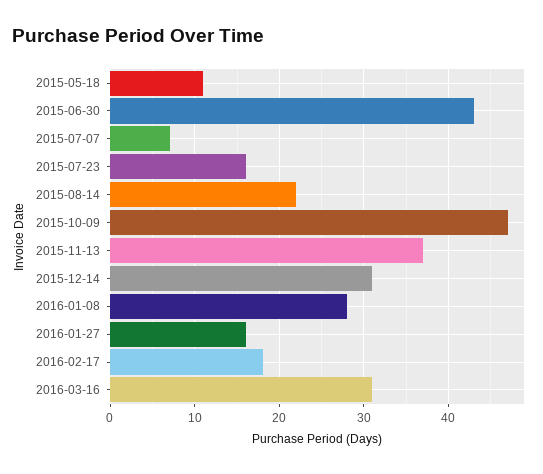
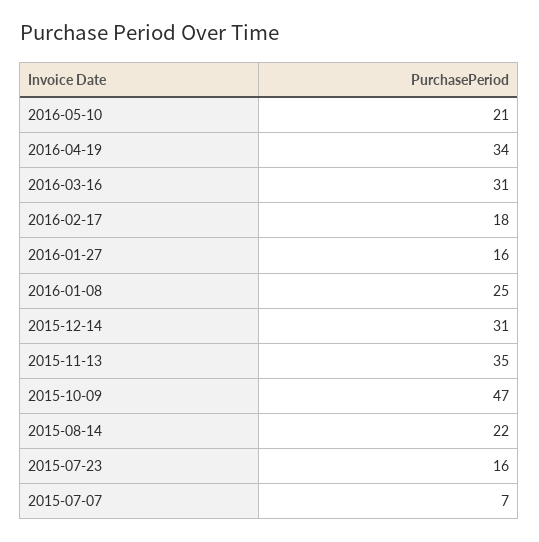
2015-05-18: 11 -> none
2015-06-30: 43 -> none
2015-11-13: 37 -> 35
2016-01-08: 28 -> 25
2016-05-10: none -> 21
2016-04-19: none -> 34

